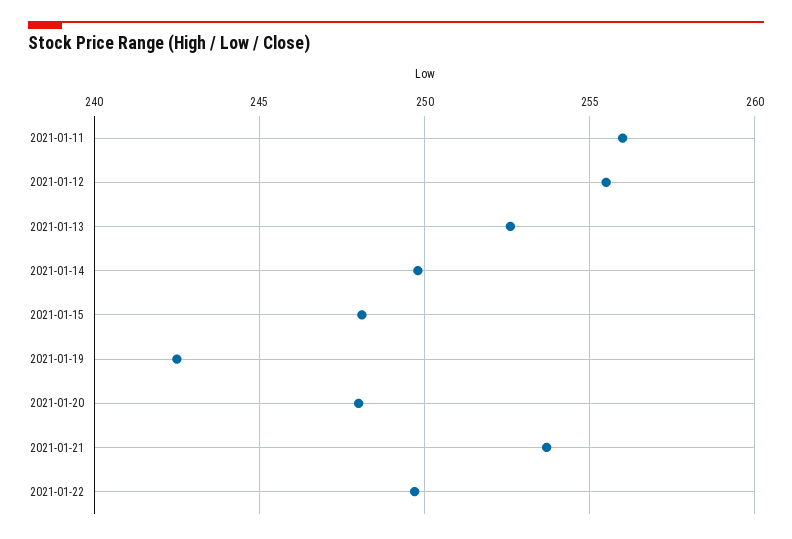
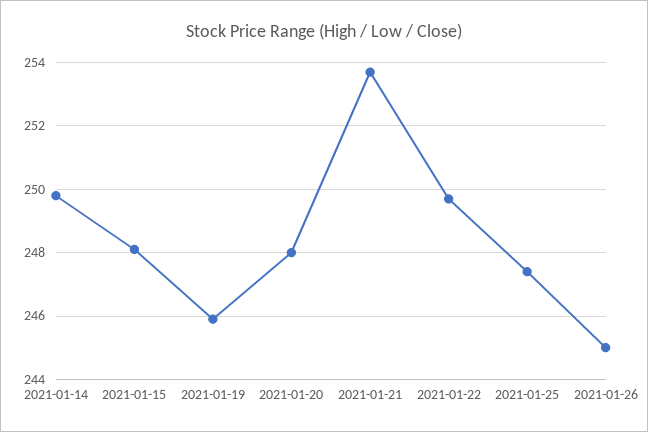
2021-01-11: 256 -> none
2021-01-12: 255.5 -> none
2021-01-13: 252.5 -> none
2021-01-19: 242.5 -> 246
2021-01-25: none -> 247.5
2021-01-26: none -> 245

